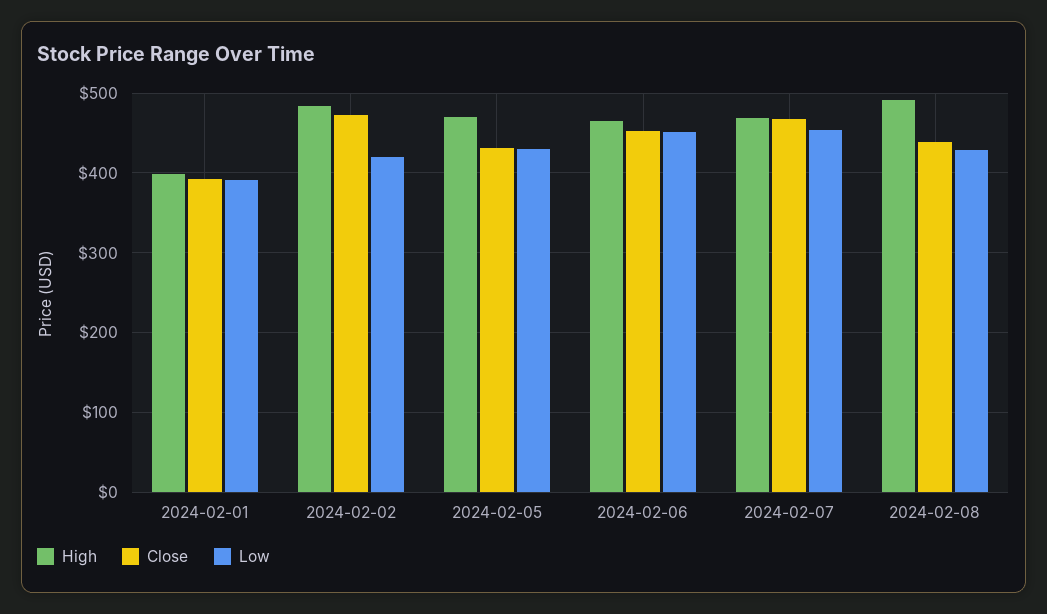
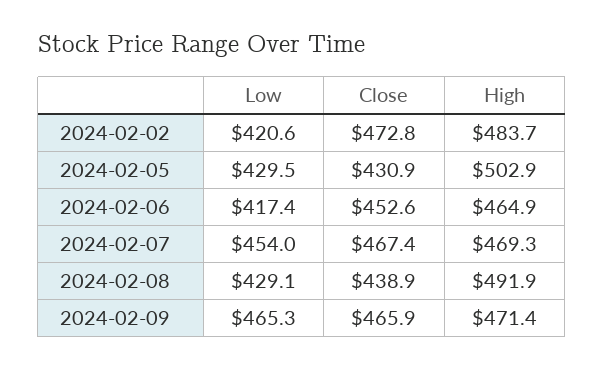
High, 2024-02-01: 400 -> none
Close, 2024-02-01: 390 -> none
Low, 2024-02-01: 390 -> none
High, 2024-02-05: 470 -> 502.9
Low, 2024-02-06: 450 -> 417.4
Low, 2024-02-09: none -> 465.3
Close, 2024-02-09: none -> 465.9
High, 2024-02-09: none -> 471.4

